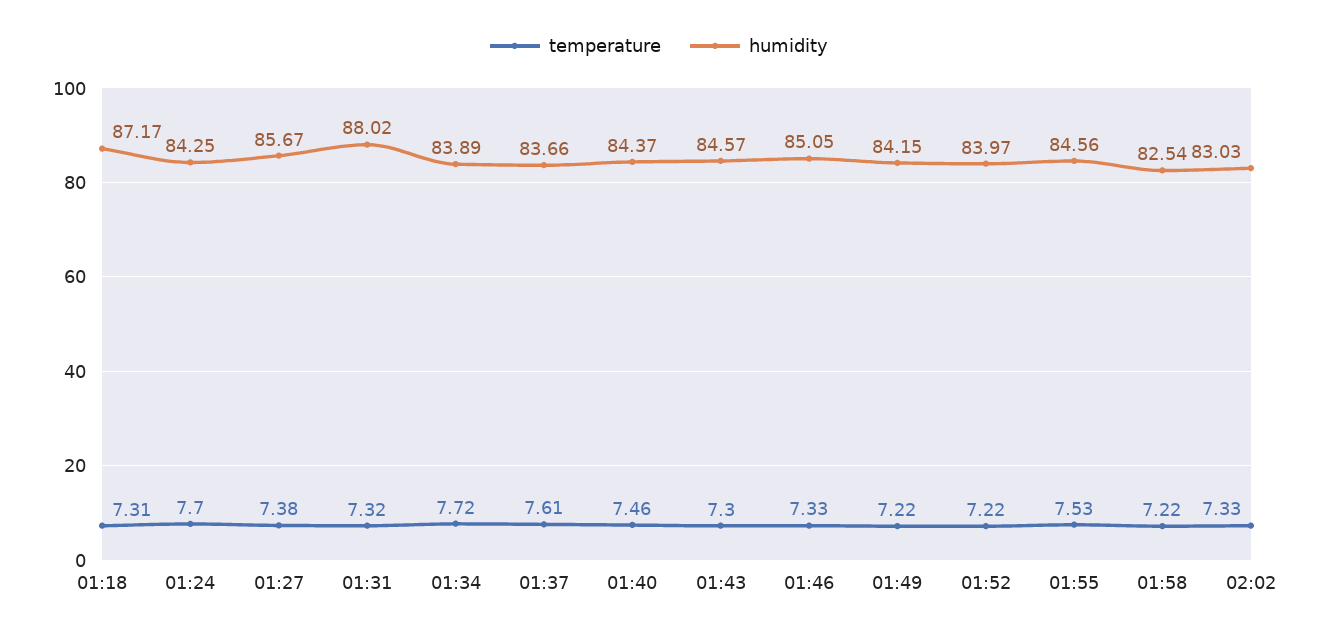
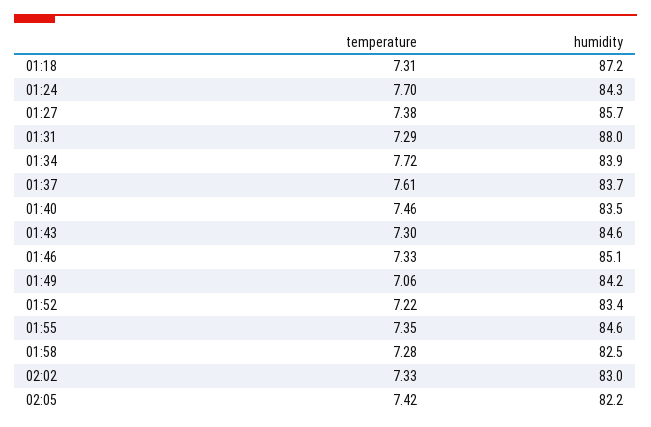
temperature, 01:31: 7.32 -> 7.29
humidity, 01:40: 84.37 -> 83.5
temperature, 01:49: 7.22 -> 7.06
humidity, 01:52: 83.97 -> 83.4
temperature, 01:55: 7.53 -> 7.35
temperature, 01:58: 7.22 -> 7.28
temperature, 02:05: none -> 7.42
humidity, 02:05: none -> 82.2

